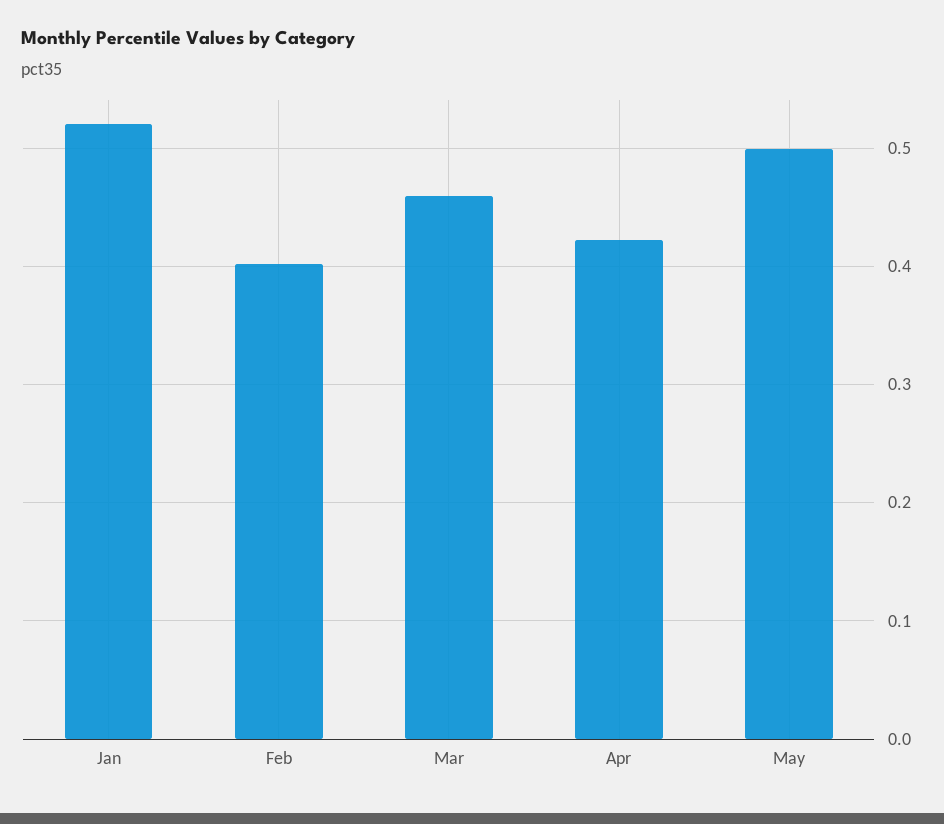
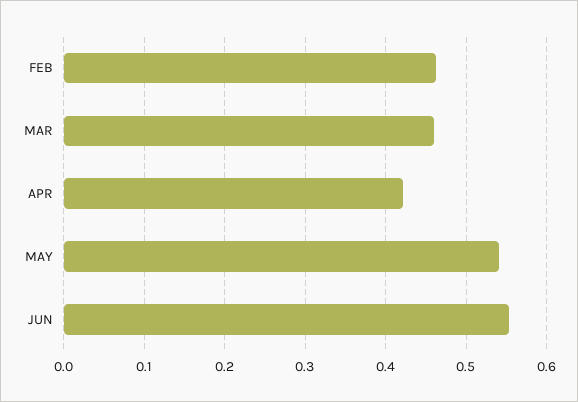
Jan: 0.52 -> none
Feb: 0.4 -> 0.46
May: 0.5 -> 0.54
JUN: none -> 0.55

